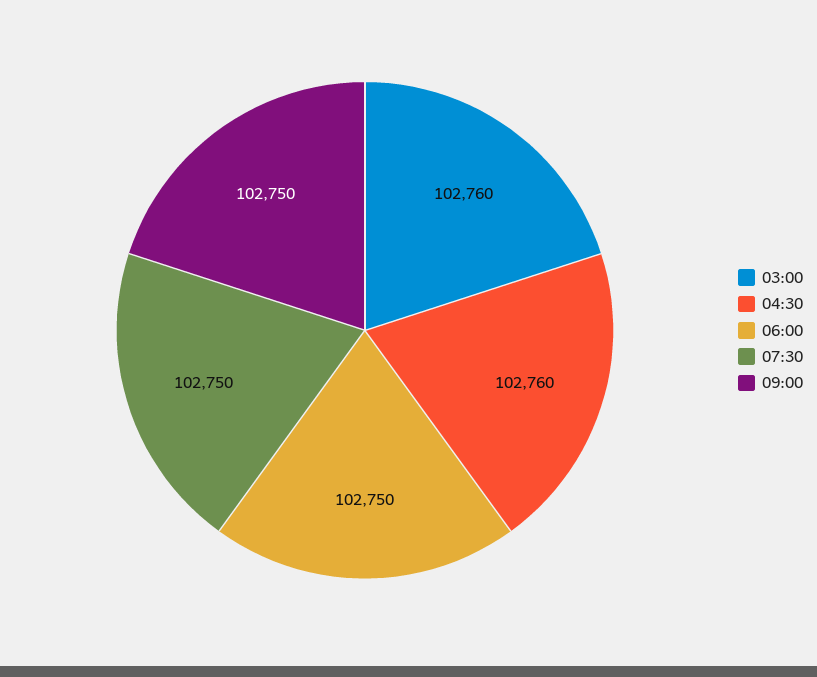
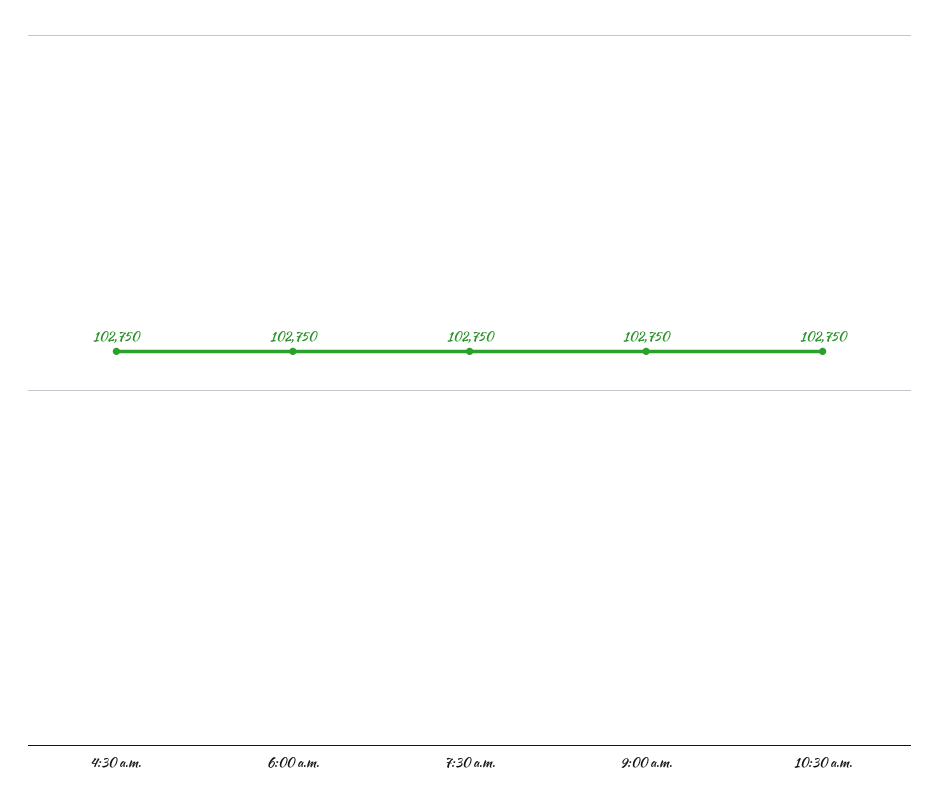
03:00: 102760 -> none
04:30: 102760 -> 102750
10:30 a.m.: none -> 102750

